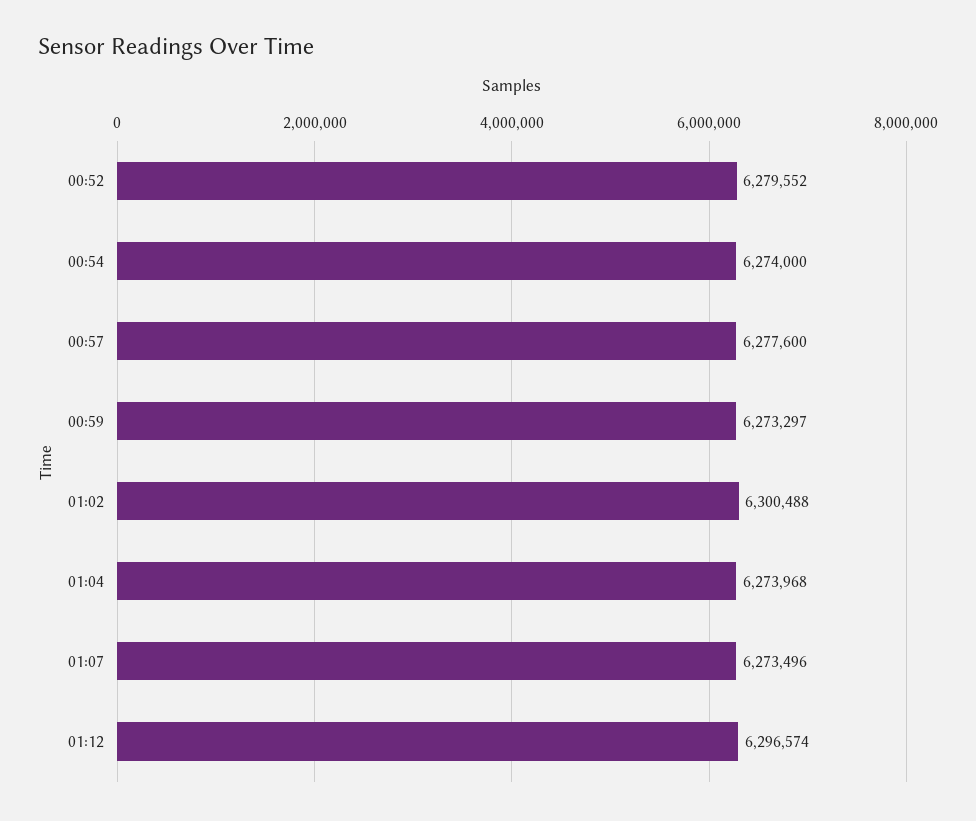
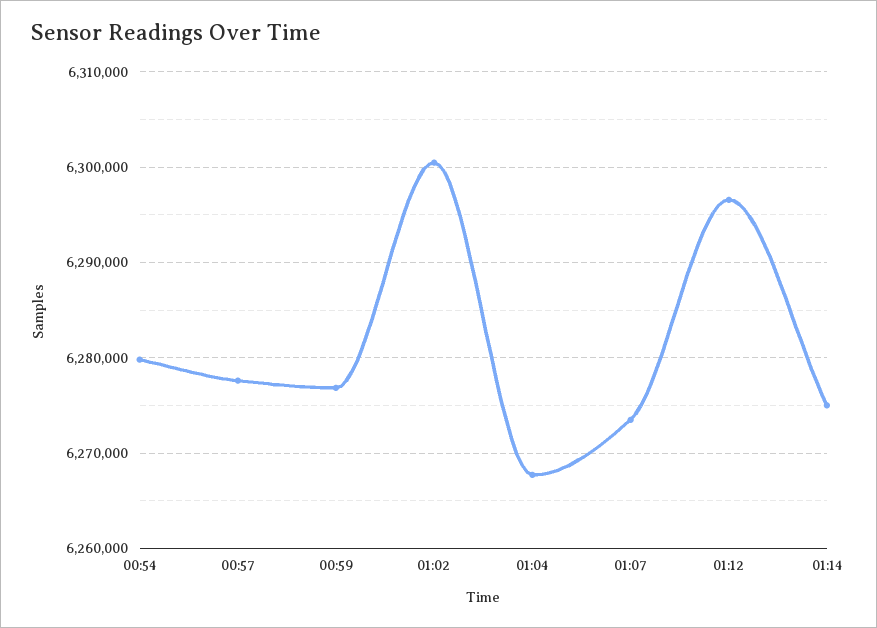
00:52: 6279552 -> none
00:54: 6274000 -> 6280000
00:59: 6273297 -> 6277000
01:04: 6273968 -> 6268000
01:14: none -> 6275000

